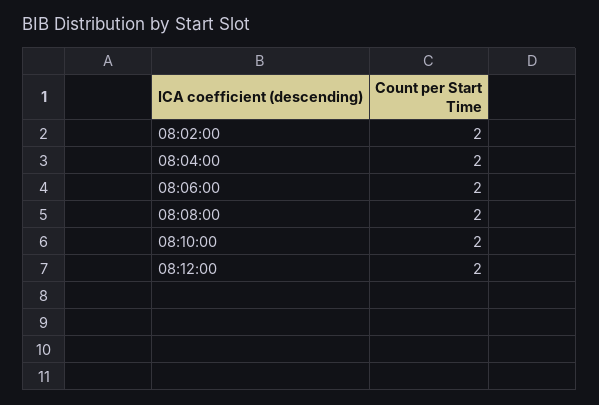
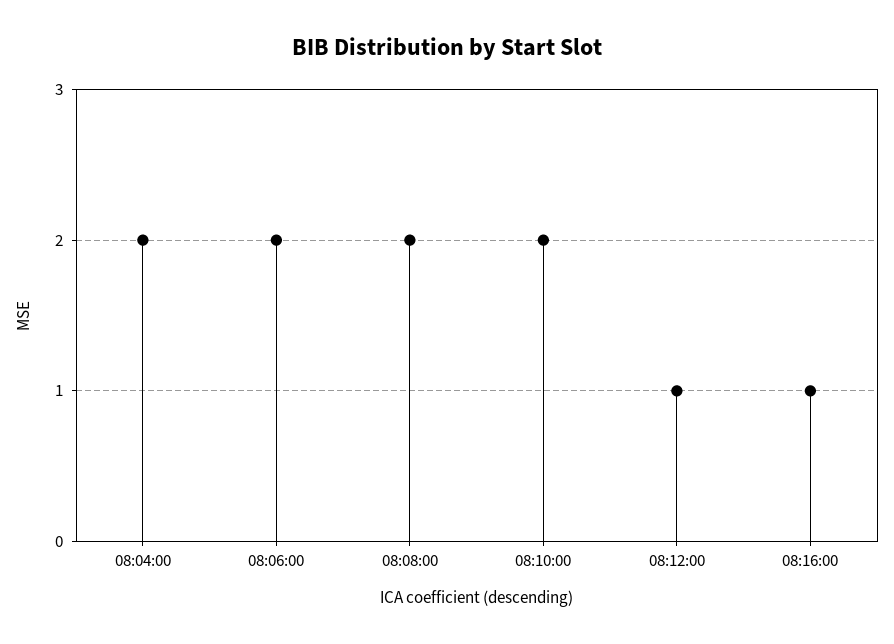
08:02:00: 2 -> none
08:12:00: 2 -> 1
08:16:00: none -> 1

